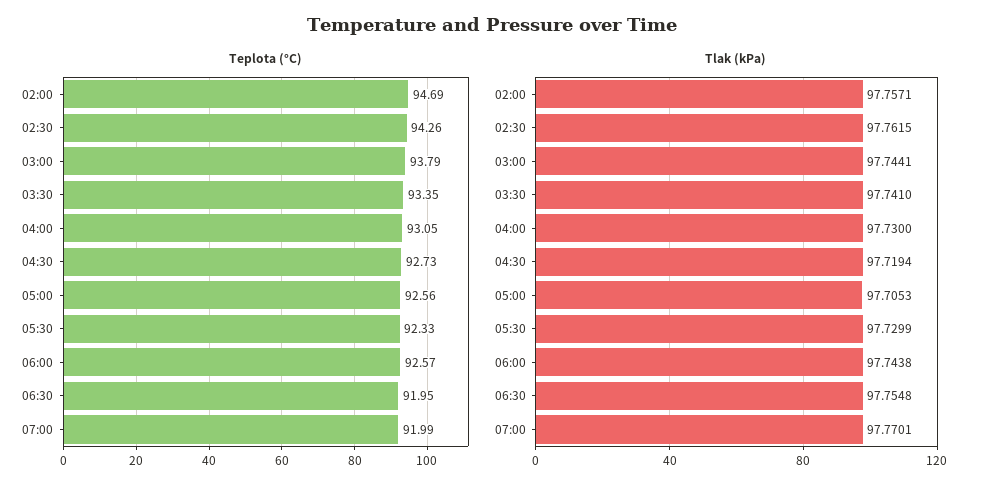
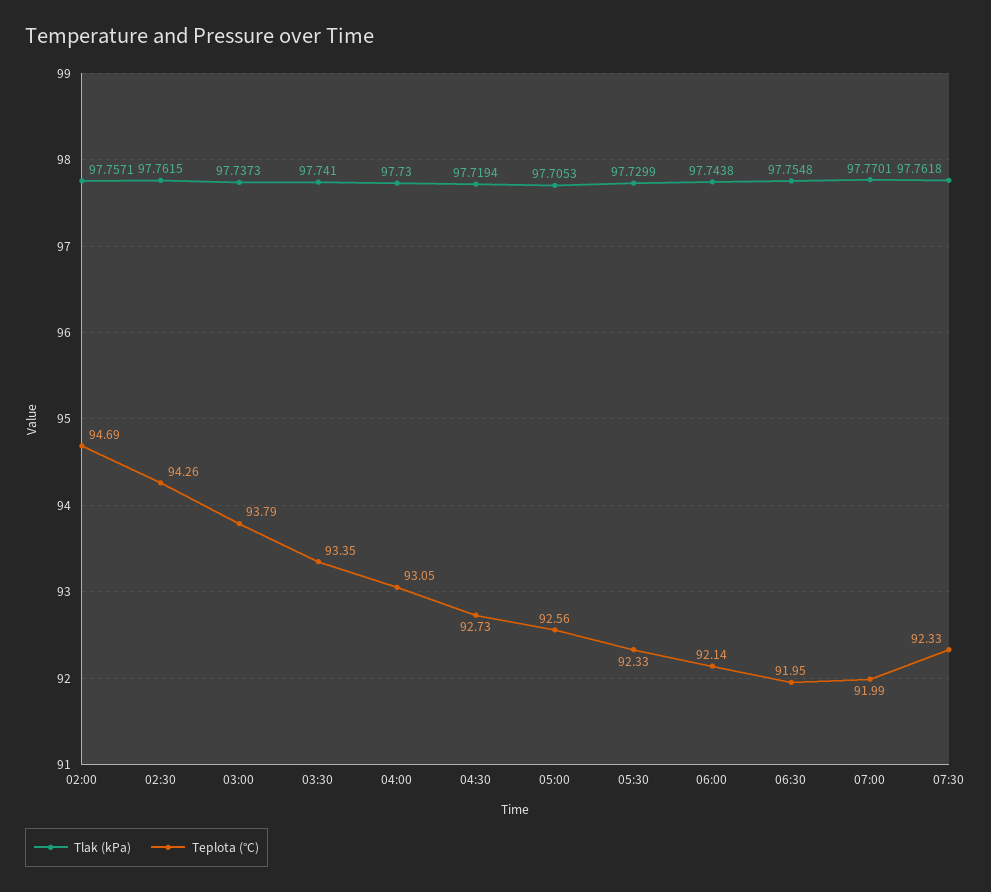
Teplota (°C), 06:00: 92.57 -> 92.14
Tlak (kPa), 03:00: 97.7441 -> 97.7373
Tlak (kPa), 07:30: none -> 97.7618
Teplota (°C), 07:30: none -> 92.33

